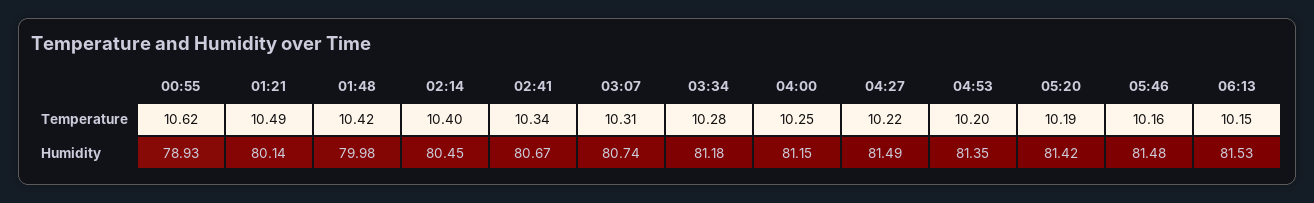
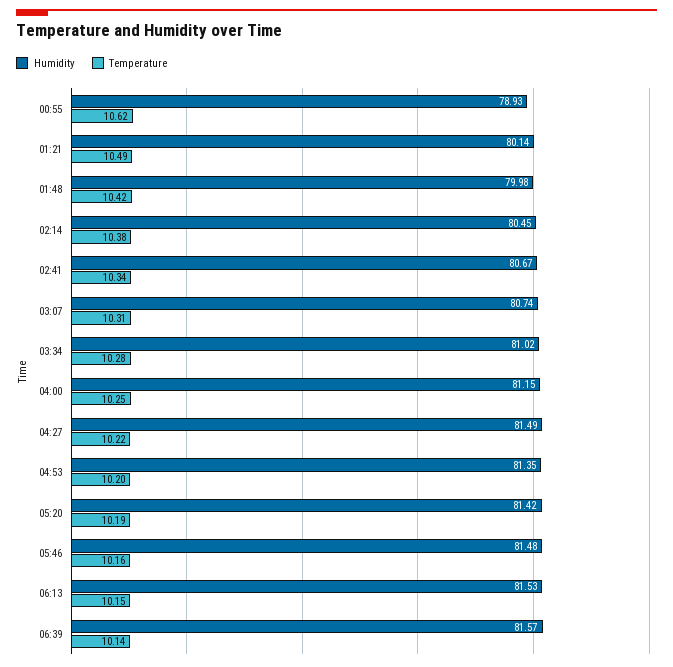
Temperature, 02:14: 10.4 -> 10.38
Humidity, 03:34: 81.18 -> 81.02
Humidity, 06:39: none -> 81.57
Temperature, 06:39: none -> 10.14

